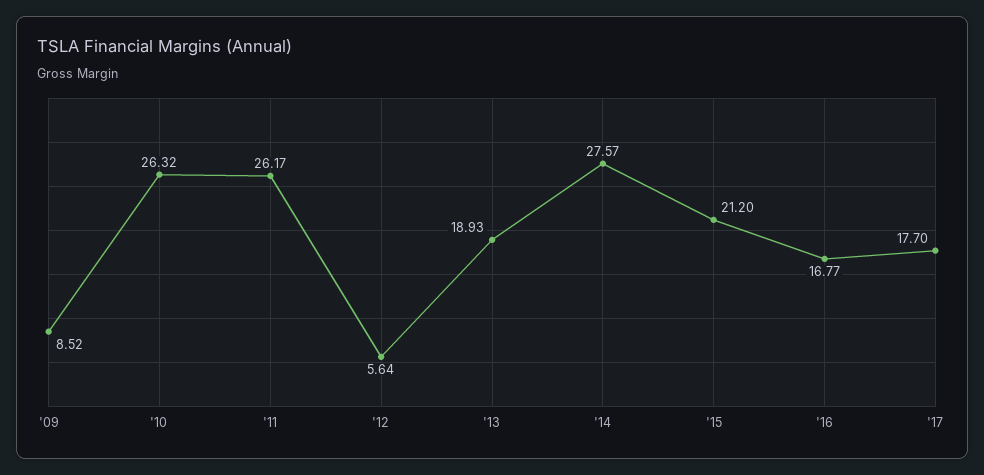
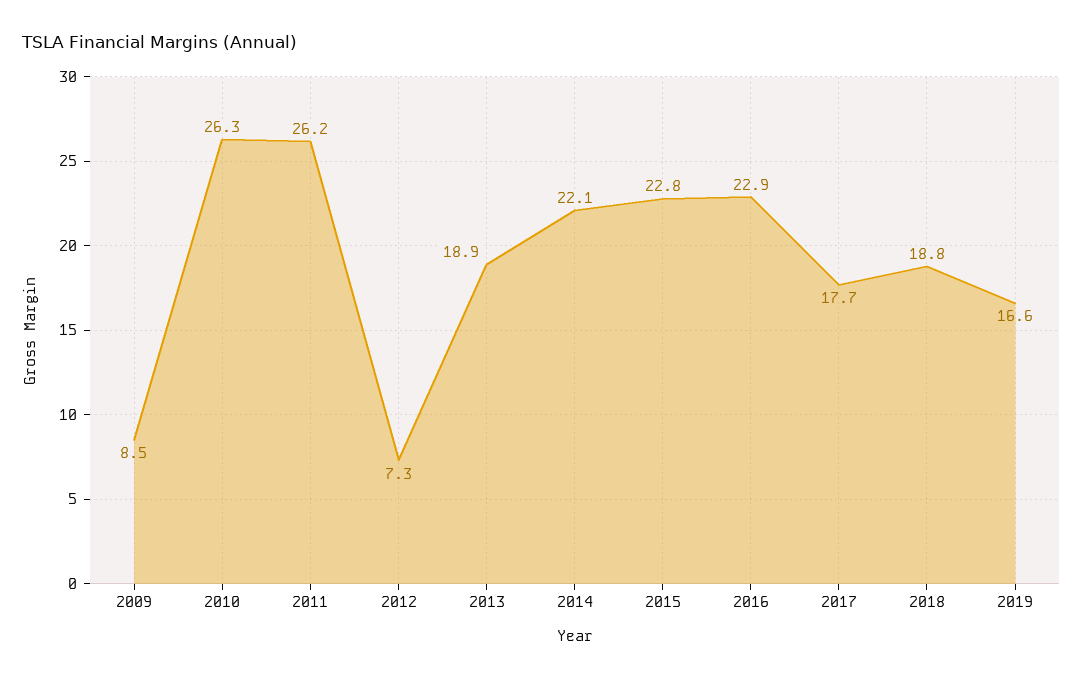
'12: 5.64 -> 7.3
'14: 27.57 -> 22.1
'15: 21.2 -> 22.8
'16: 16.77 -> 22.9
2018: none -> 18.8
2019: none -> 16.6

